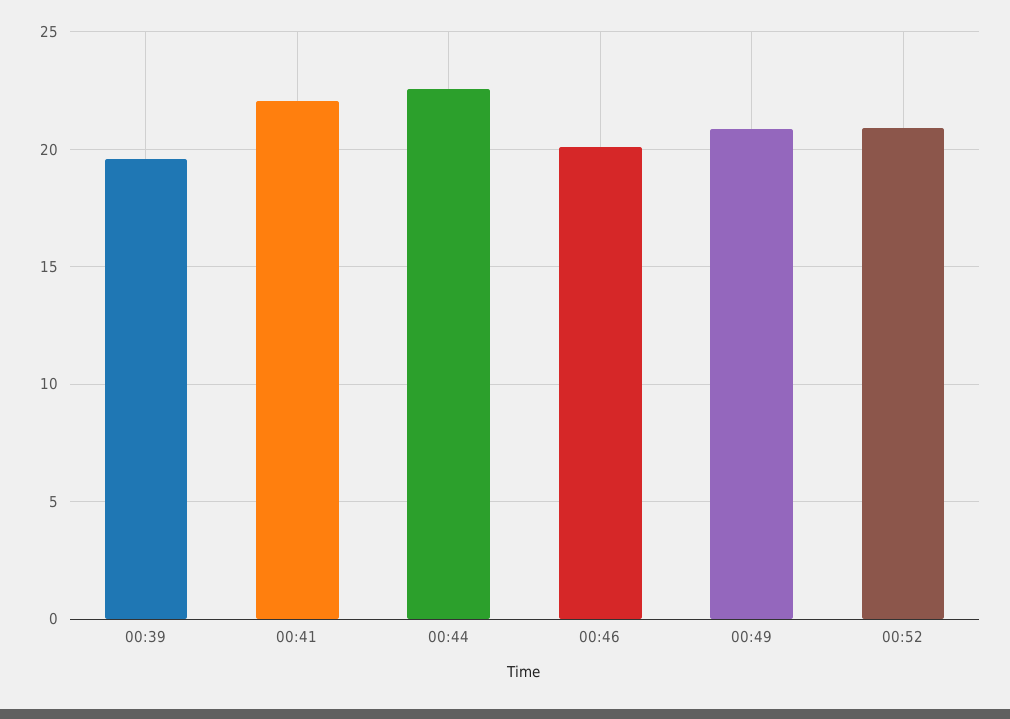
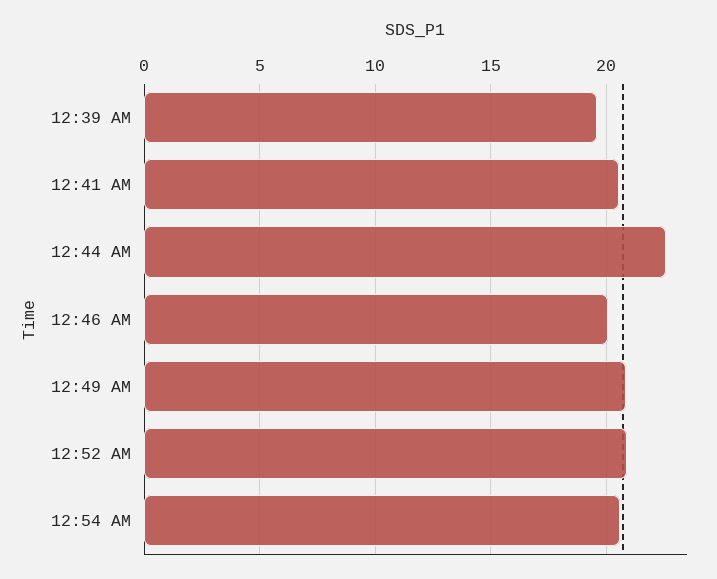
00:41: 22 -> 20.5
12:54 AM: none -> 20.5

